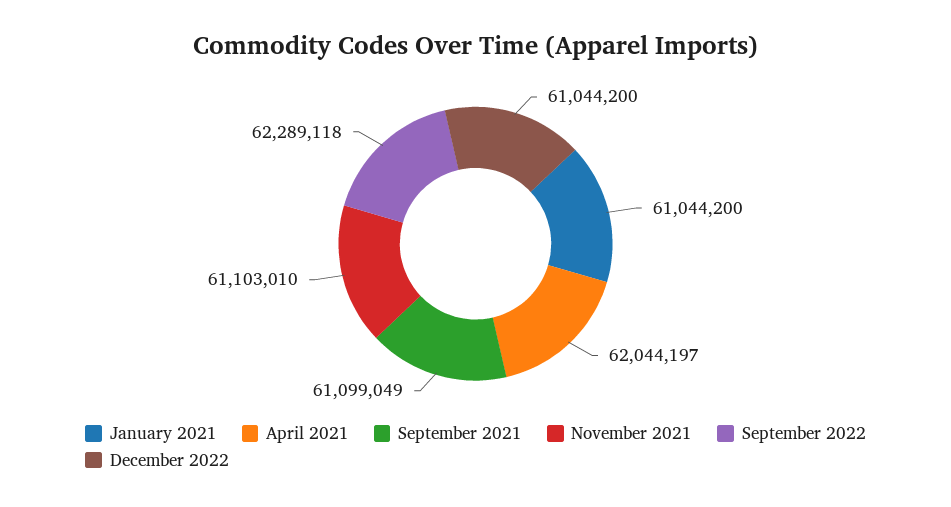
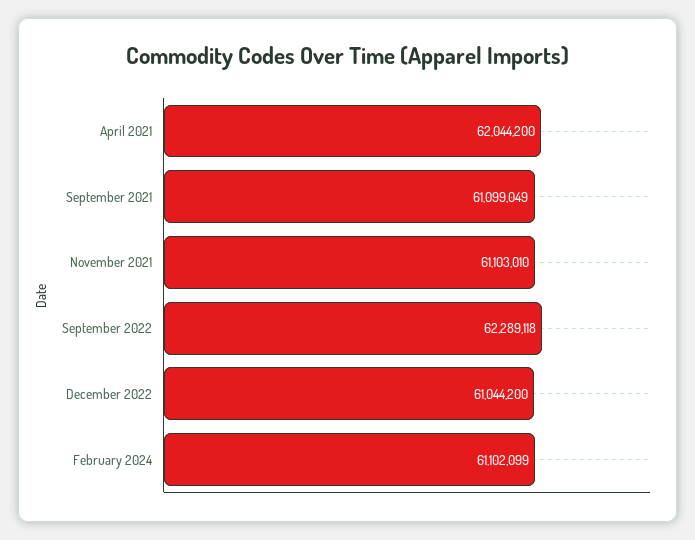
January 2021: 61044200 -> none
April 2021: 62044197 -> 62044200
February 2024: none -> 61102099

